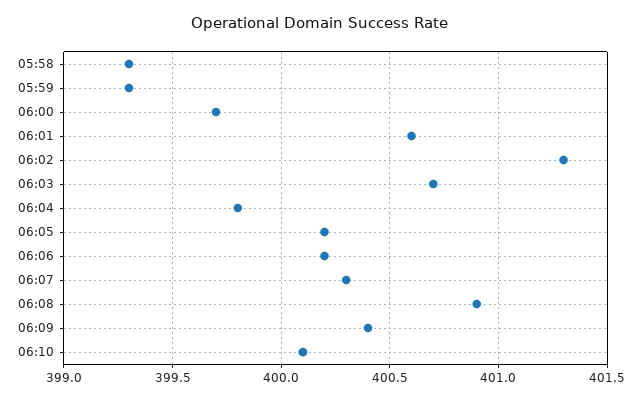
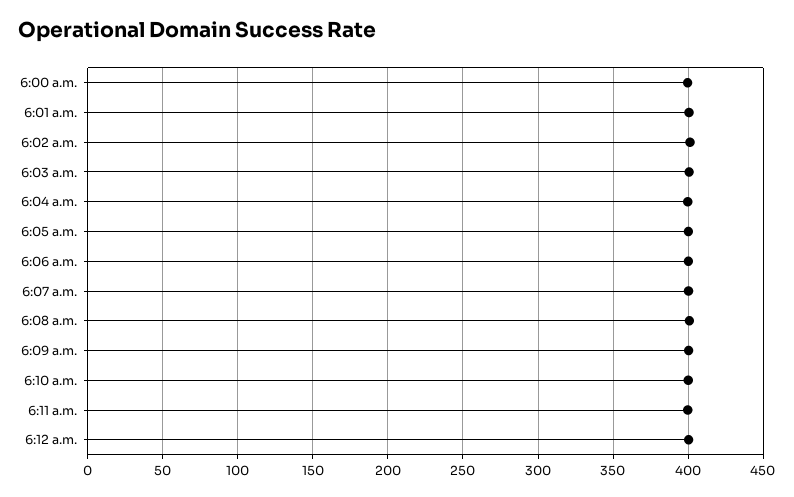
05:58: 399.3 -> none
05:59: 399.3 -> none
6:11 a.m.: none -> 400
6:12 a.m.: none -> 400

